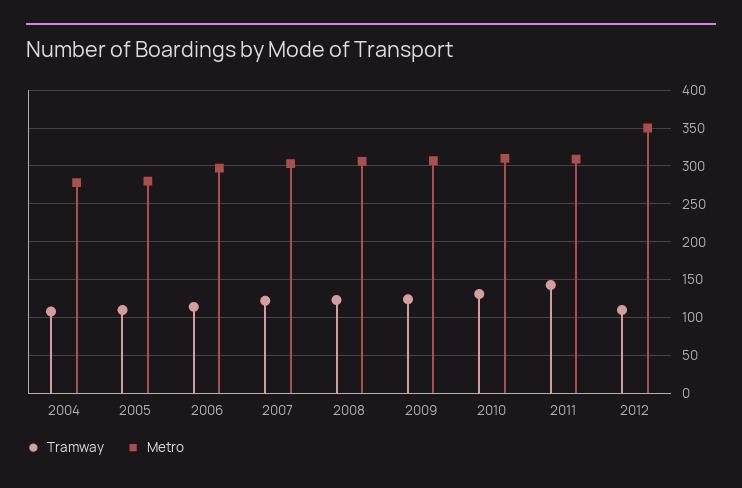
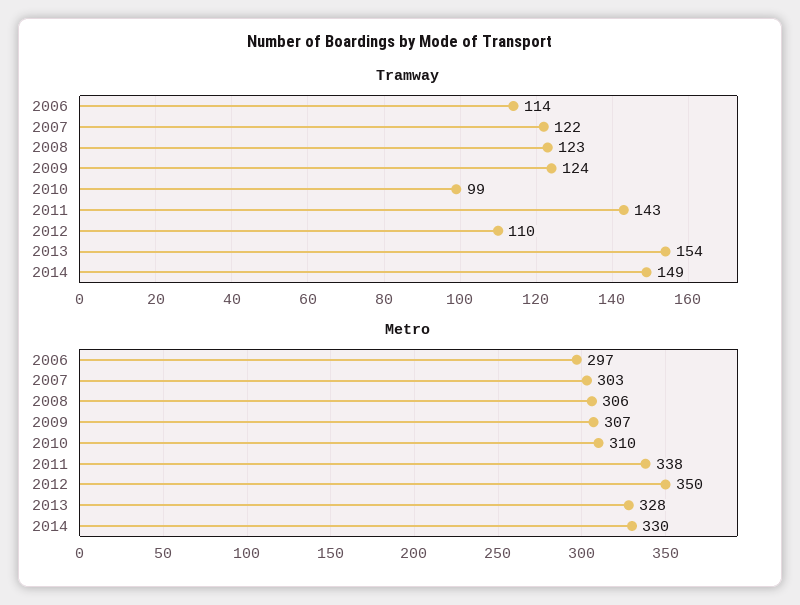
Tramway, 2004: 110 -> none
Metro, 2004: 280 -> none
Tramway, 2005: 110 -> none
Metro, 2005: 280 -> none
Tramway, 2010: 130 -> 99
Metro, 2011: 310 -> 338
Tramway, 2013: none -> 154
Tramway, 2014: none -> 149
Metro, 2013: none -> 328
Metro, 2014: none -> 330

